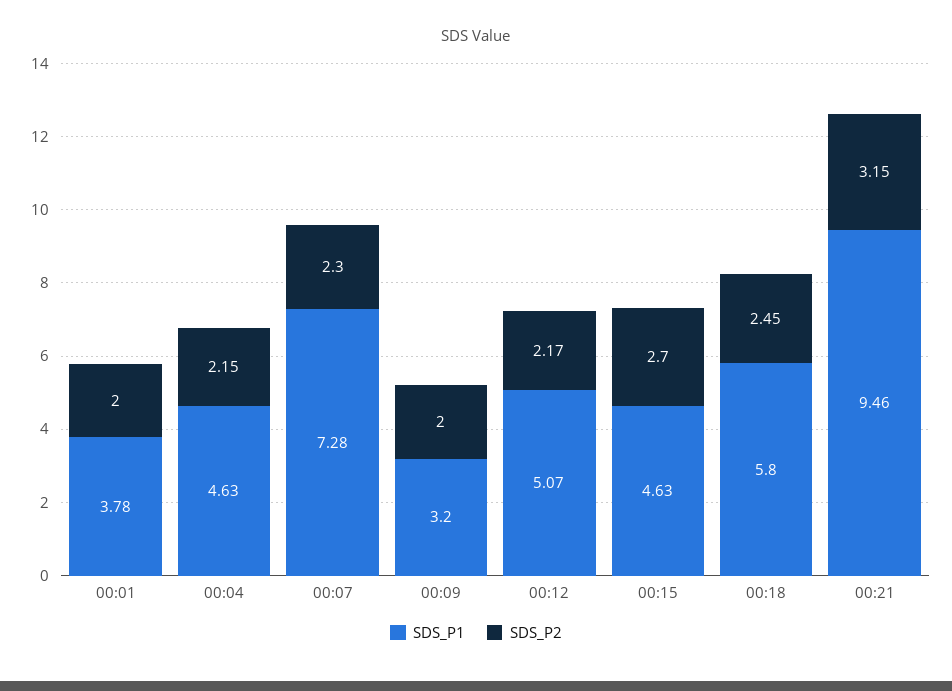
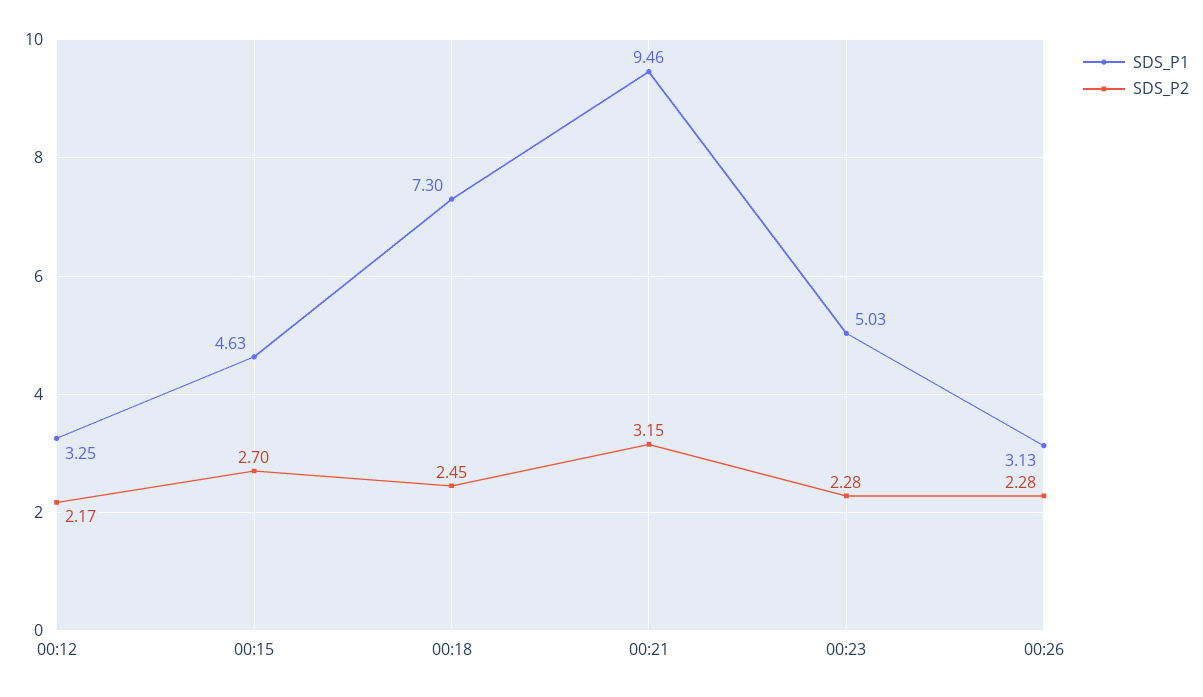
SDS_P1, 00:01: 3.78 -> none
SDS_P2, 00:01: 2 -> none
SDS_P1, 00:04: 4.63 -> none
SDS_P2, 00:04: 2.15 -> none
SDS_P1, 00:07: 7.28 -> none
SDS_P2, 00:07: 2.3 -> none
SDS_P1, 00:09: 3.2 -> none
SDS_P2, 00:09: 2 -> none
SDS_P1, 00:12: 5.07 -> 3.25
SDS_P1, 00:18: 5.8 -> 7.3
SDS_P1, 00:23: none -> 5.03
SDS_P2, 00:23: none -> 2.28
SDS_P1, 00:26: none -> 3.13
SDS_P2, 00:26: none -> 2.28

